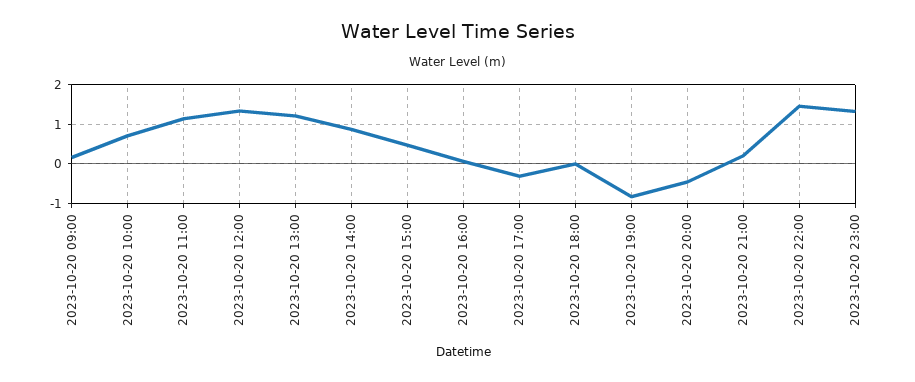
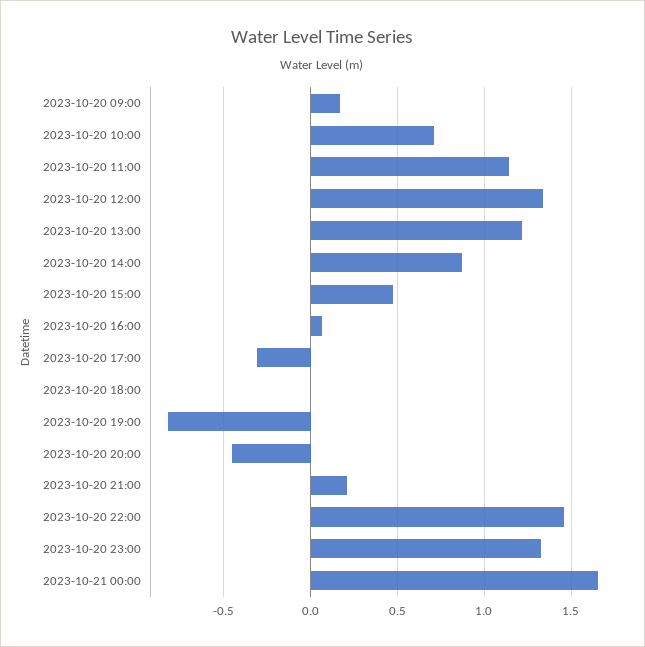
2023-10-21 00:00: none -> 1.65

